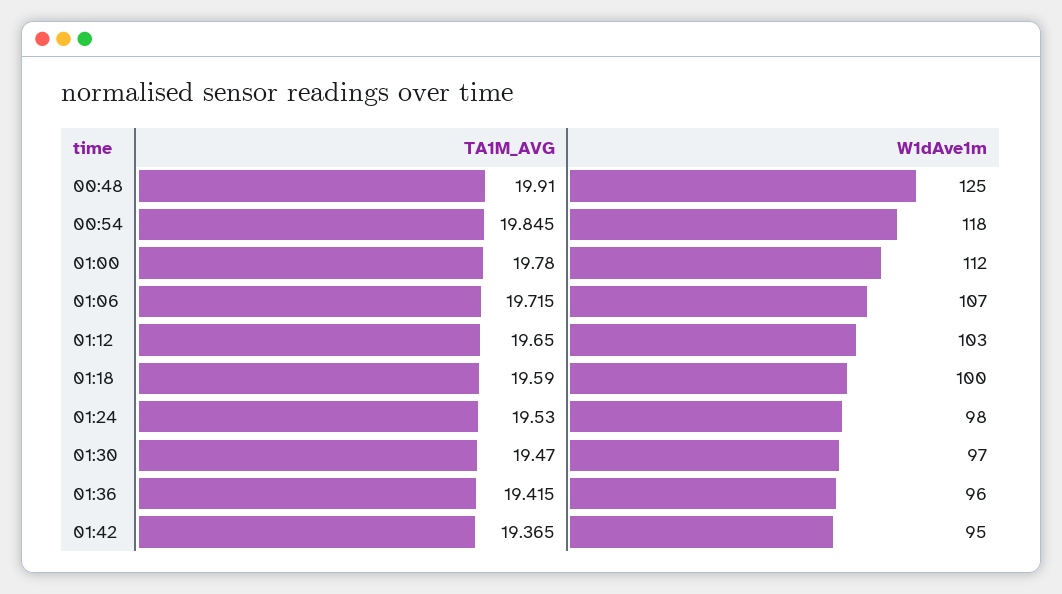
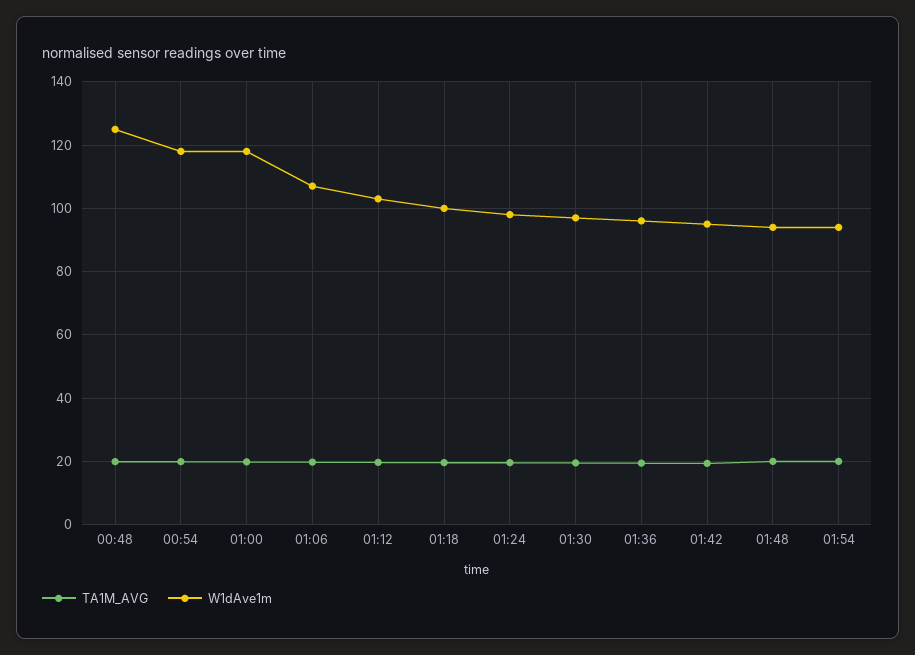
W1dAve1m, 01:00: 112 -> 118
TA1M_AVG, 01:48: none -> 20
W1dAve1m, 01:48: none -> 94
TA1M_AVG, 01:54: none -> 20
W1dAve1m, 01:54: none -> 94

